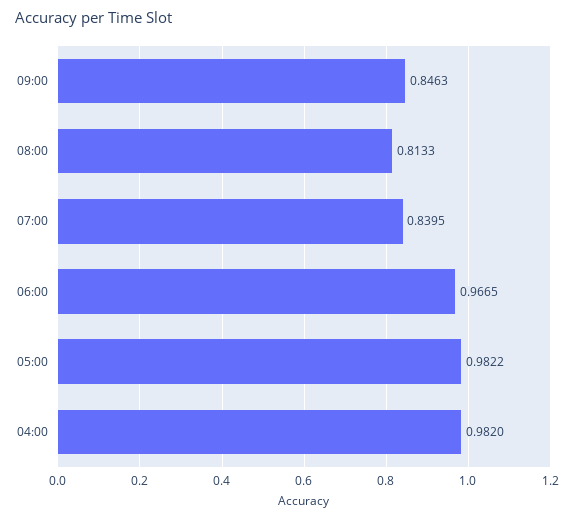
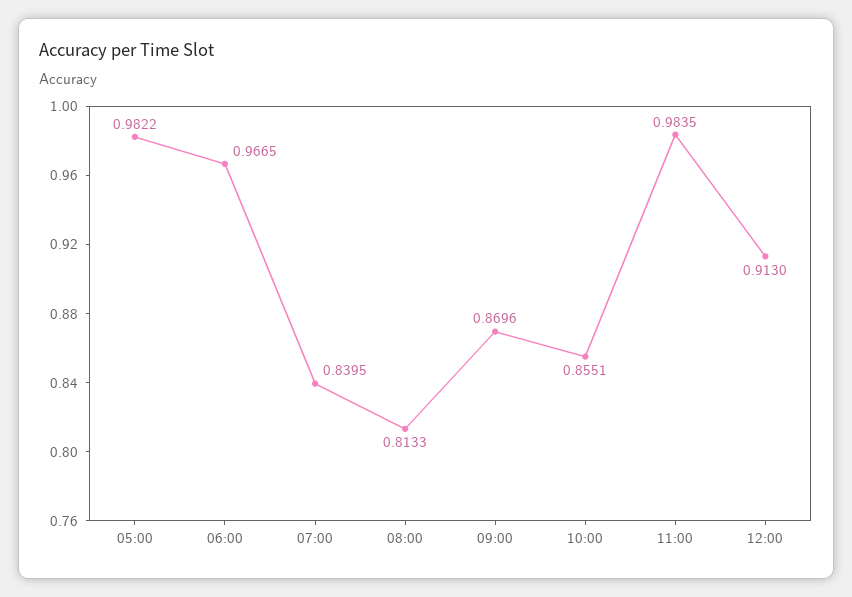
09:00: 0.8463 -> 0.8696
04:00: 0.982 -> none
10:00: none -> 0.8551
11:00: none -> 0.9835
12:00: none -> 0.913

